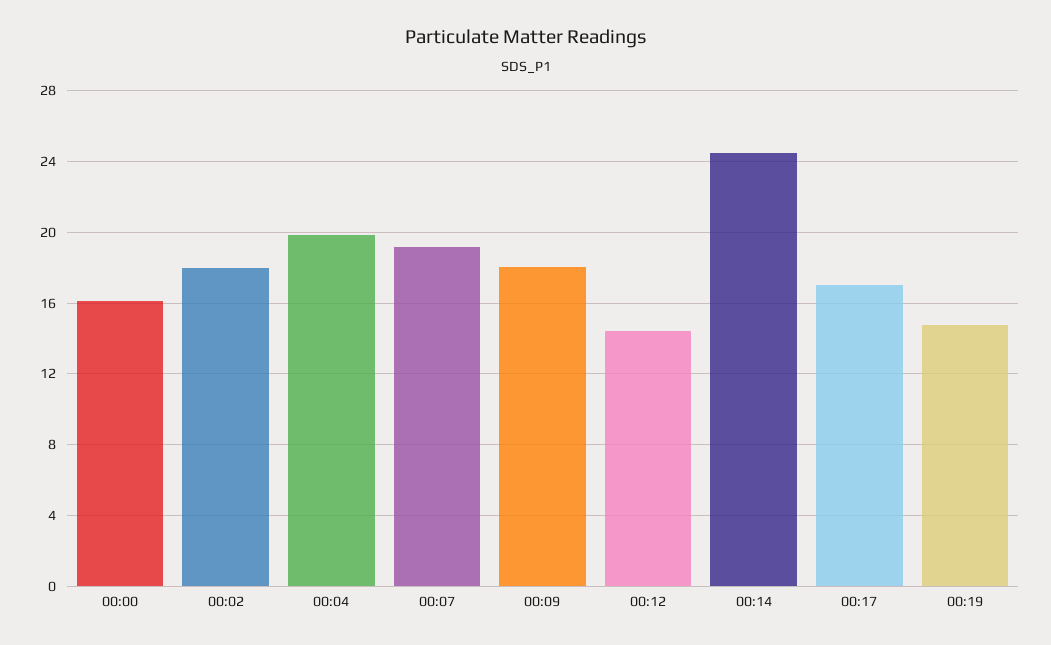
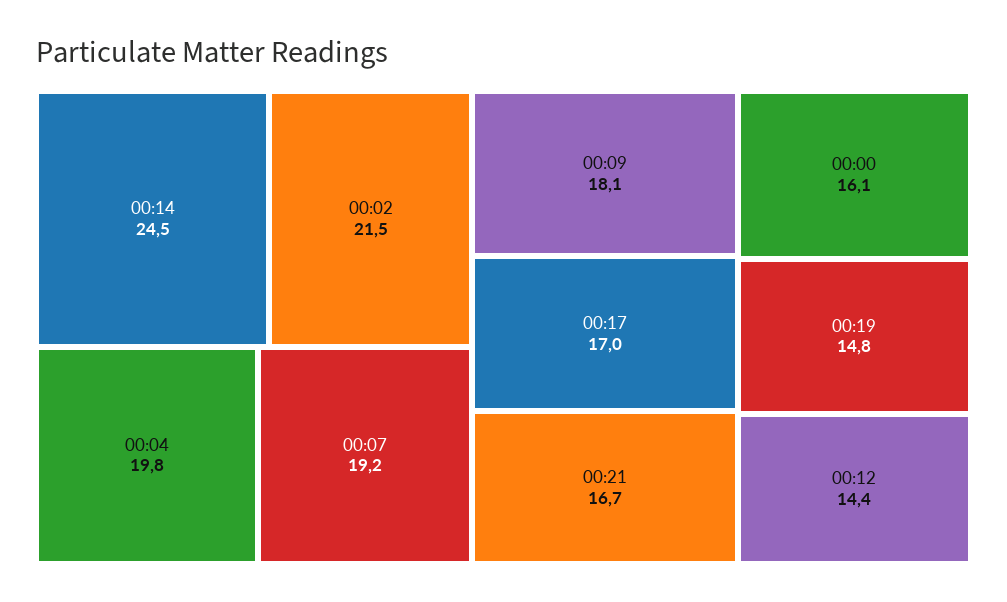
00:02: 18 -> 21.5
00:21: none -> 16.7

